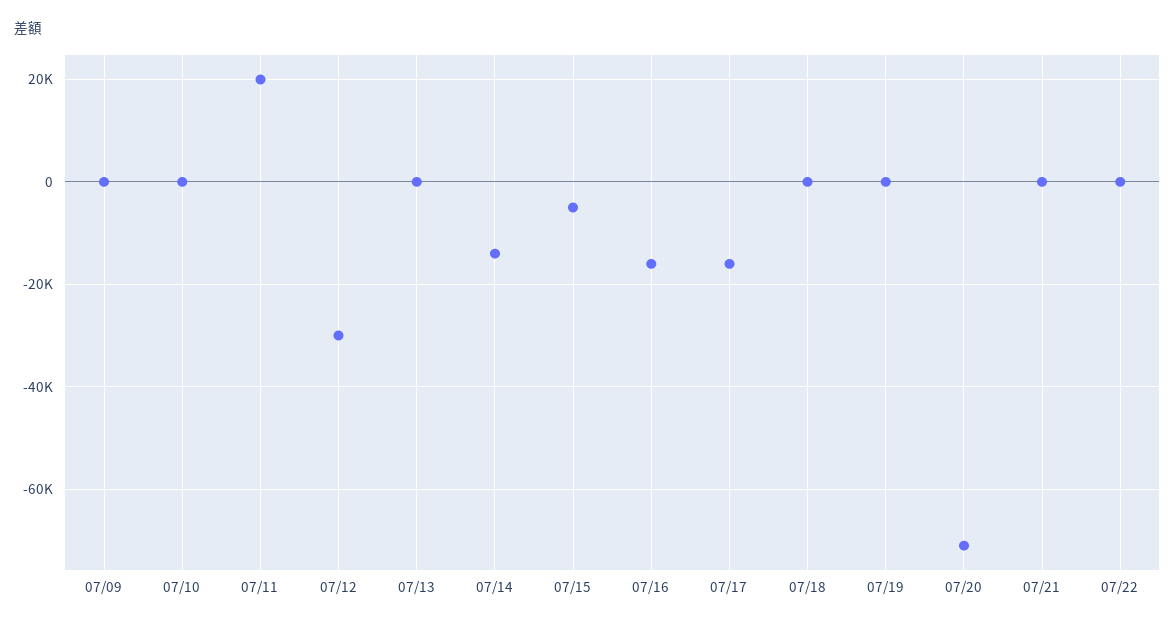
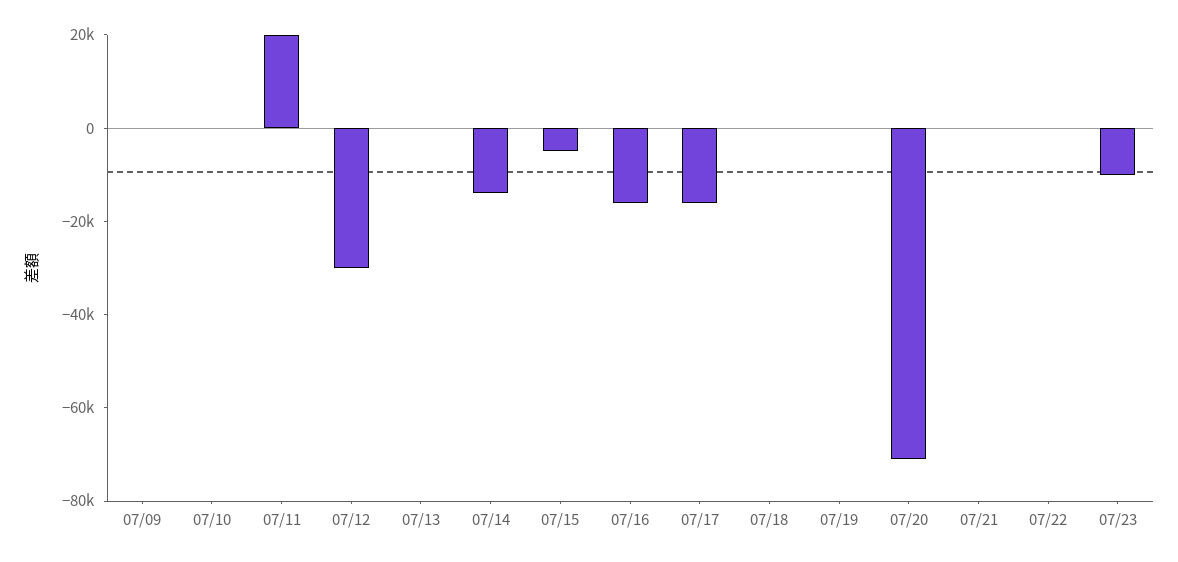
07/23: none -> -10000

